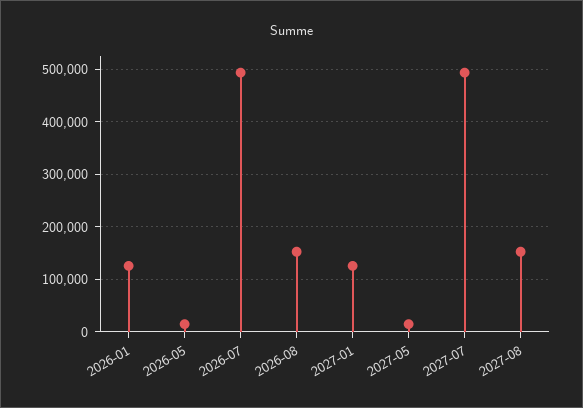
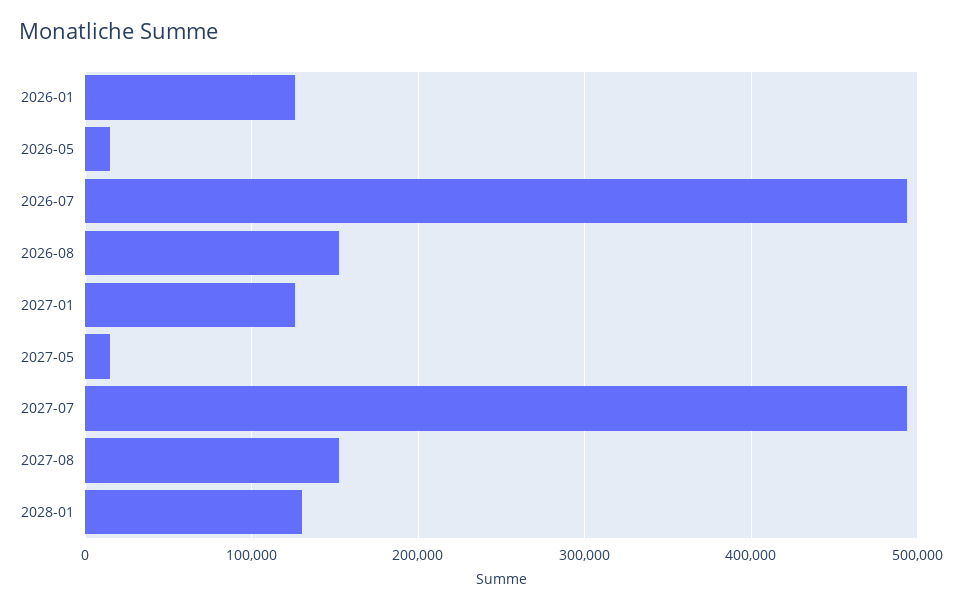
2028-01: none -> 130000

